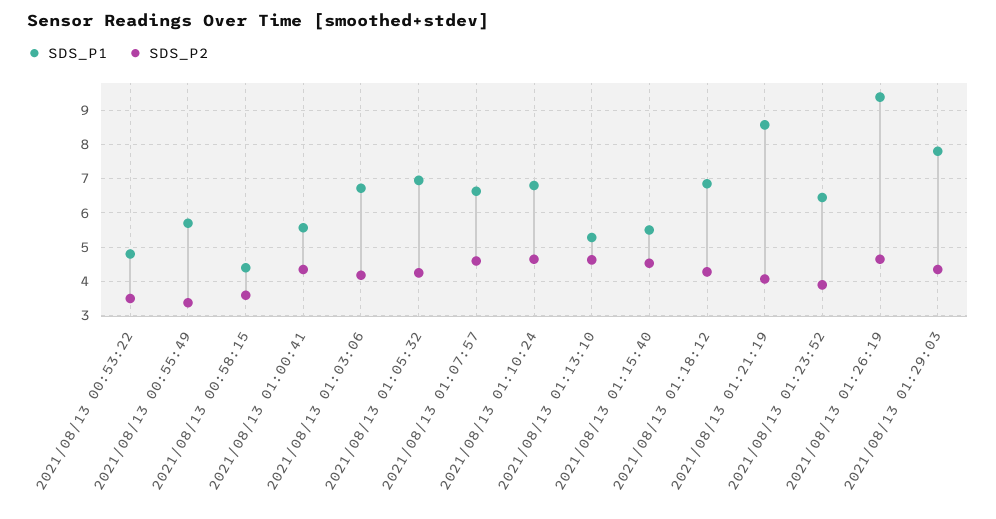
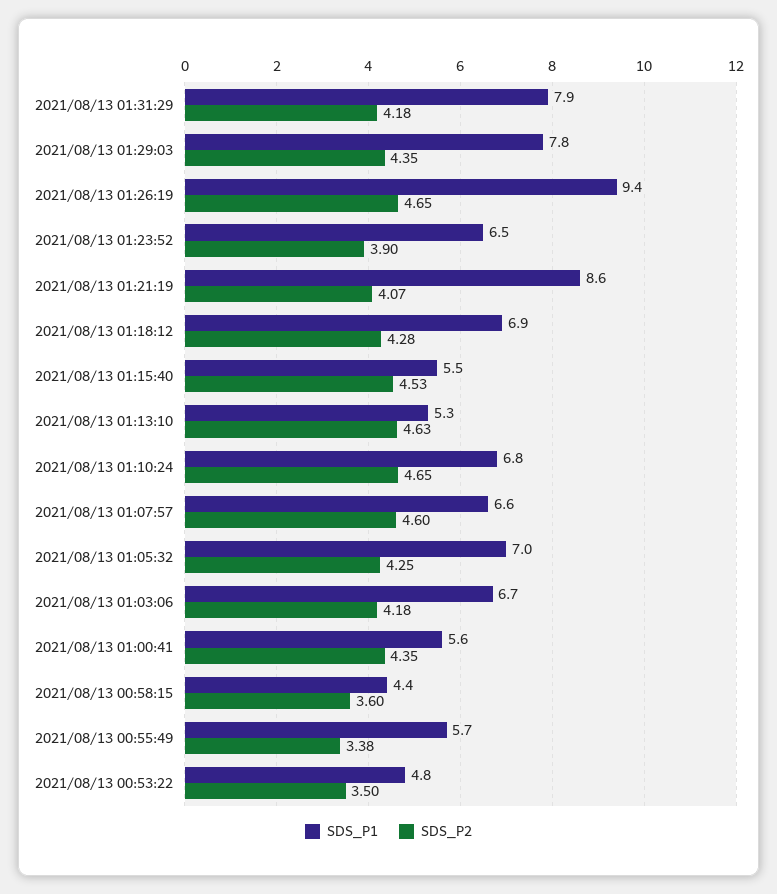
SDS_P1, 2021/08/13 01:31:29: none -> 7.9
SDS_P2, 2021/08/13 01:31:29: none -> 4.18

